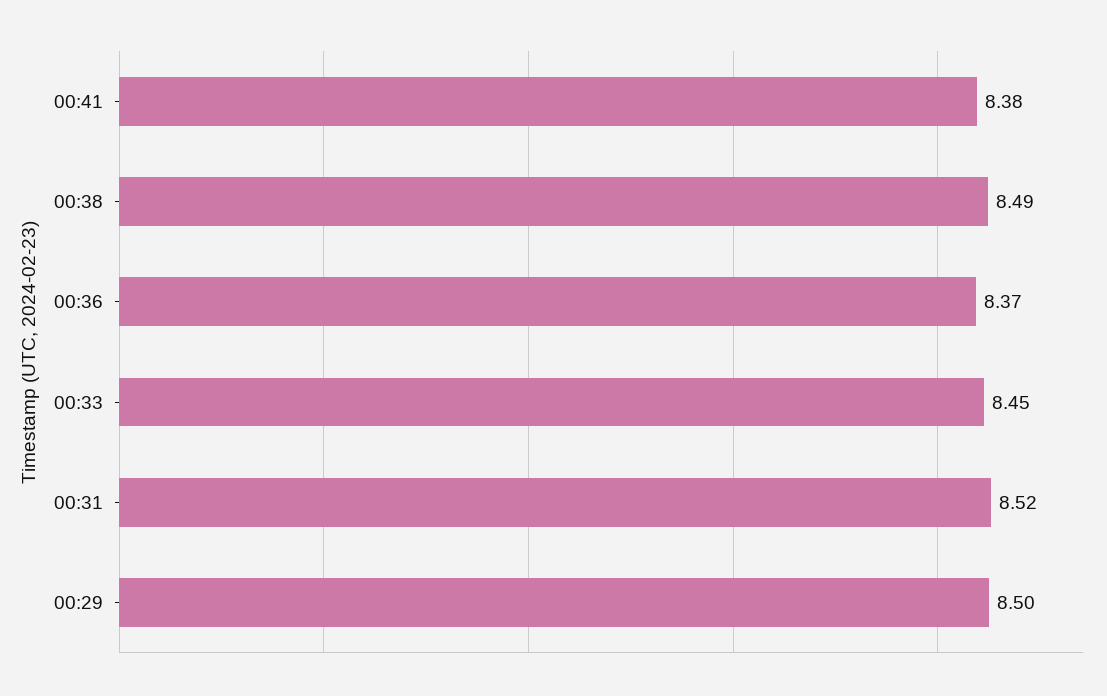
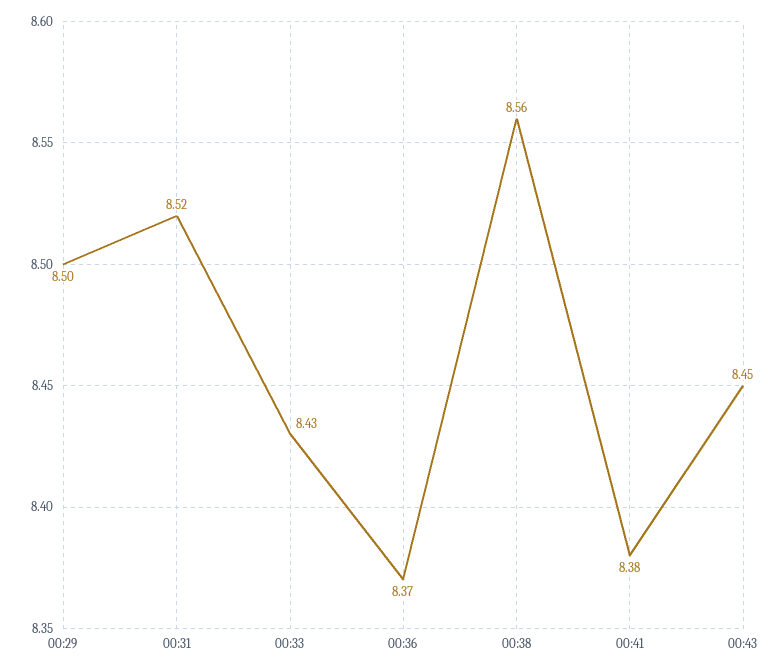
00:38: 8.49 -> 8.56
00:33: 8.45 -> 8.43
00:43: none -> 8.45

